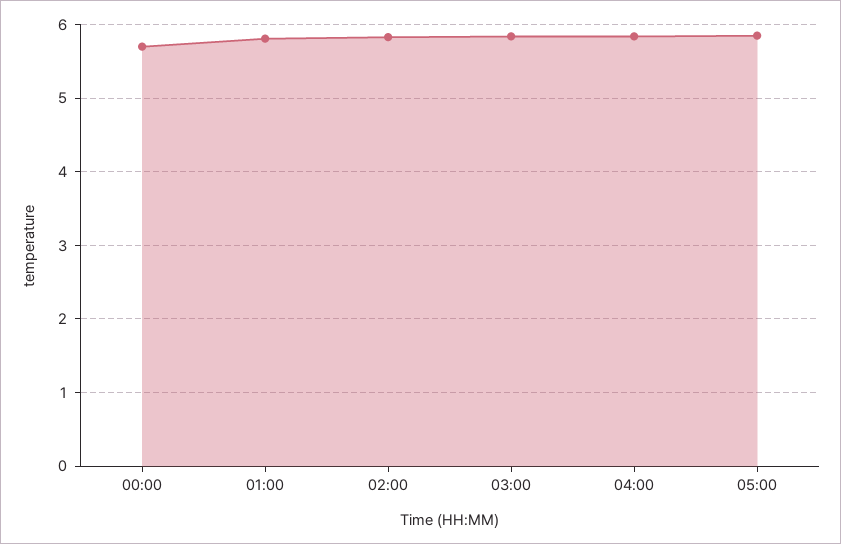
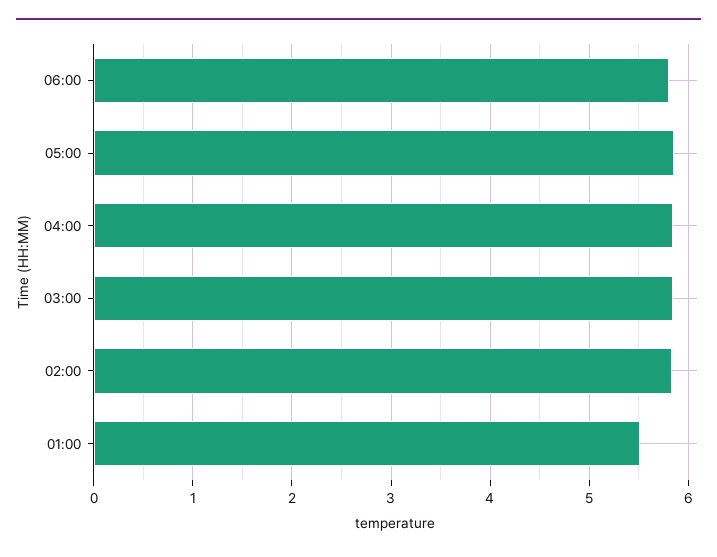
00:00: 5.7 -> none
01:00: 5.8 -> 5.5
06:00: none -> 5.8

